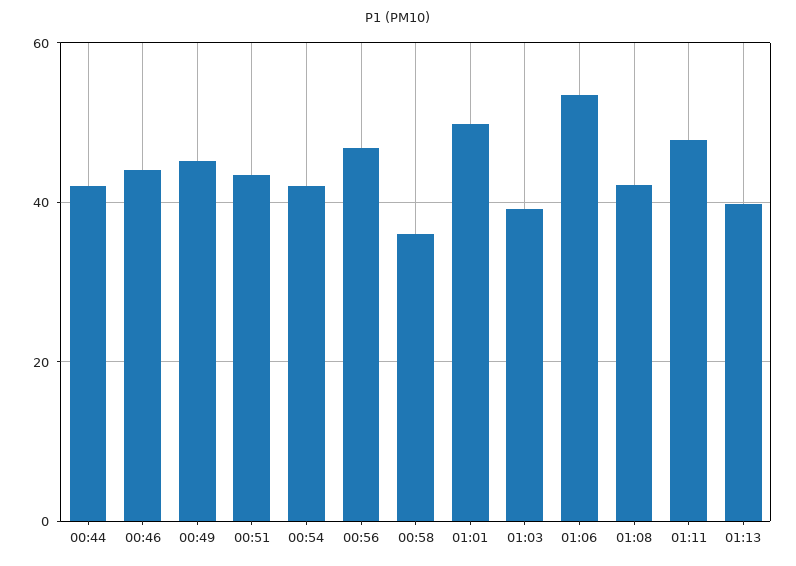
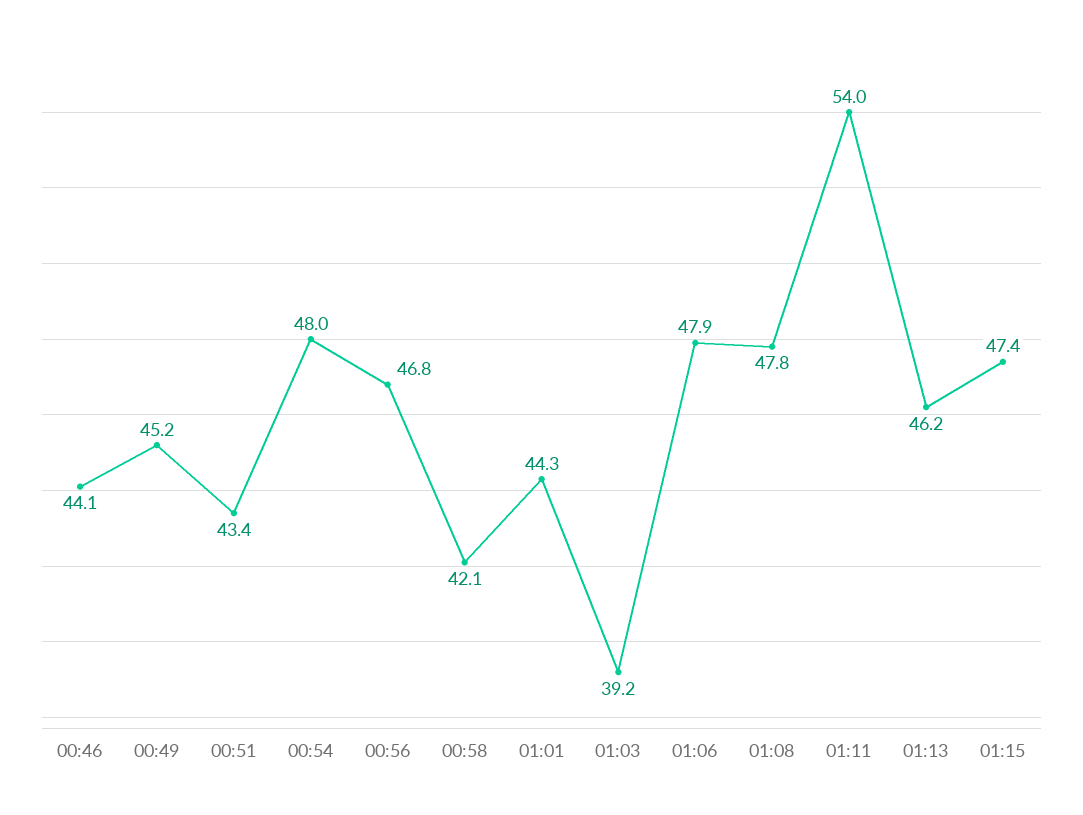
00:44: 42 -> none
00:54: 42 -> 48
00:58: 36 -> 42.1
01:01: 50 -> 44.3
01:06: 54 -> 47.9
01:08: 42 -> 47.8
01:11: 48 -> 54
01:13: 40 -> 46.2
01:15: none -> 47.4

